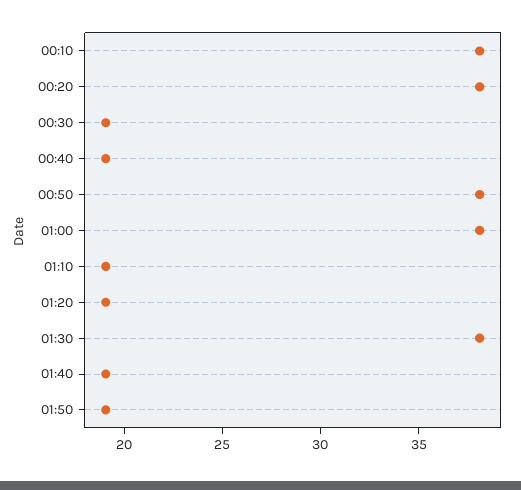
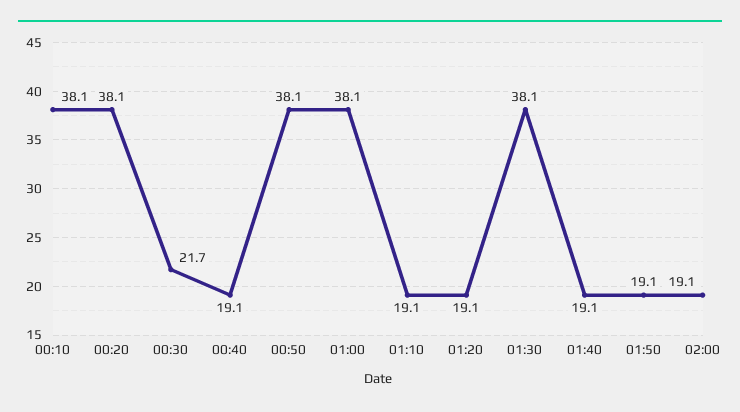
00:30: 19 -> 21.7
02:00: none -> 19.1

